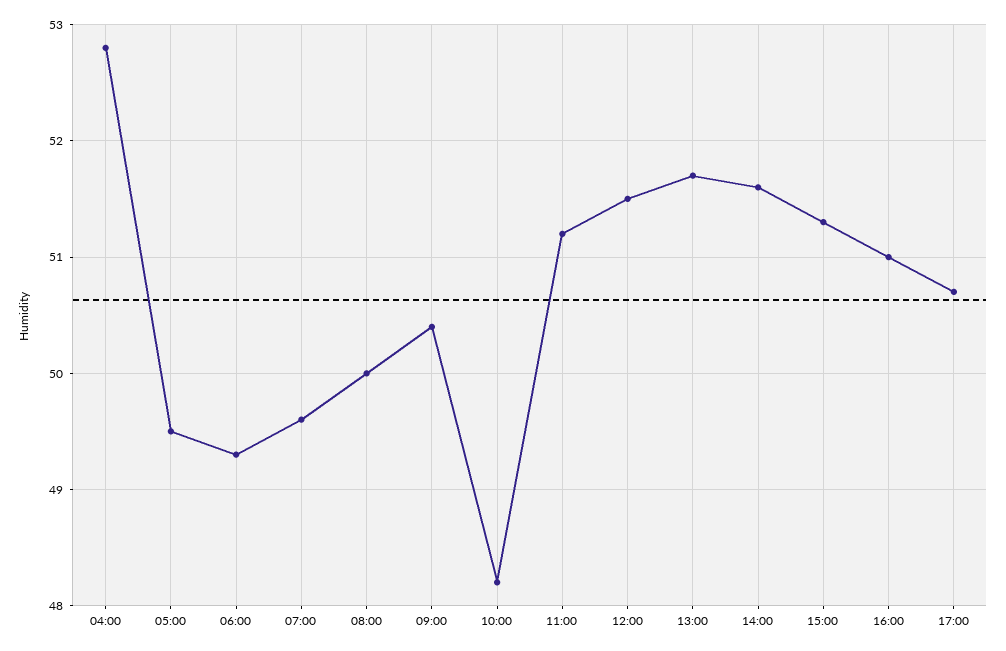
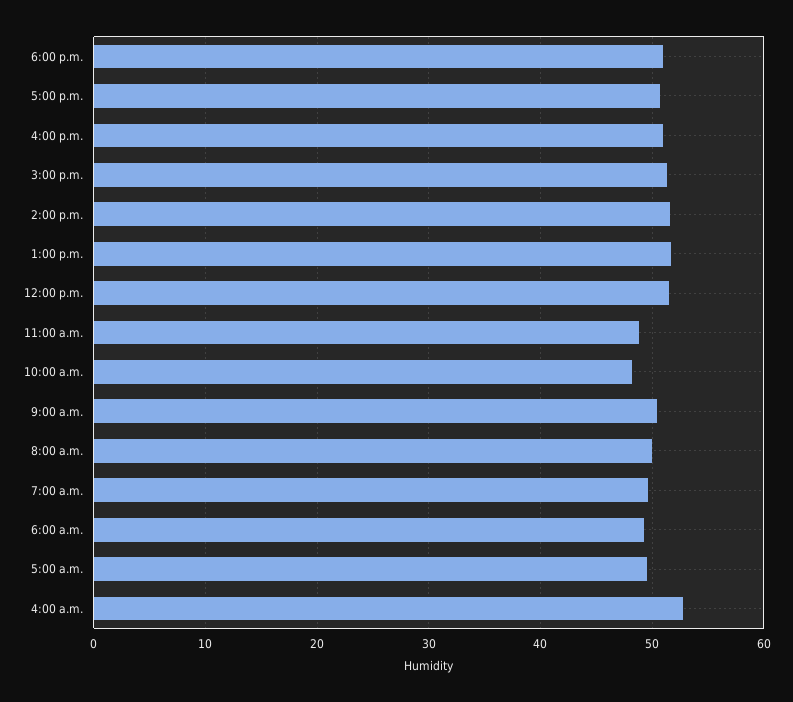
11:00: 51.2 -> 49
6:00 p.m.: none -> 51

